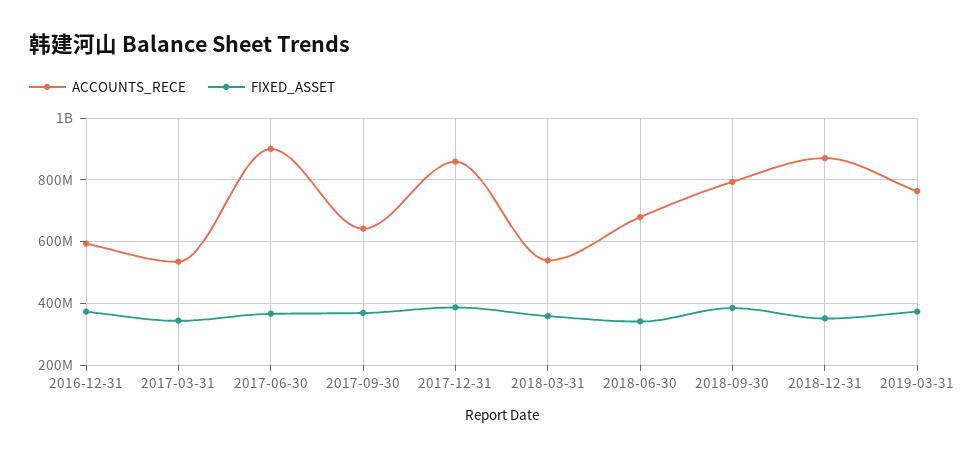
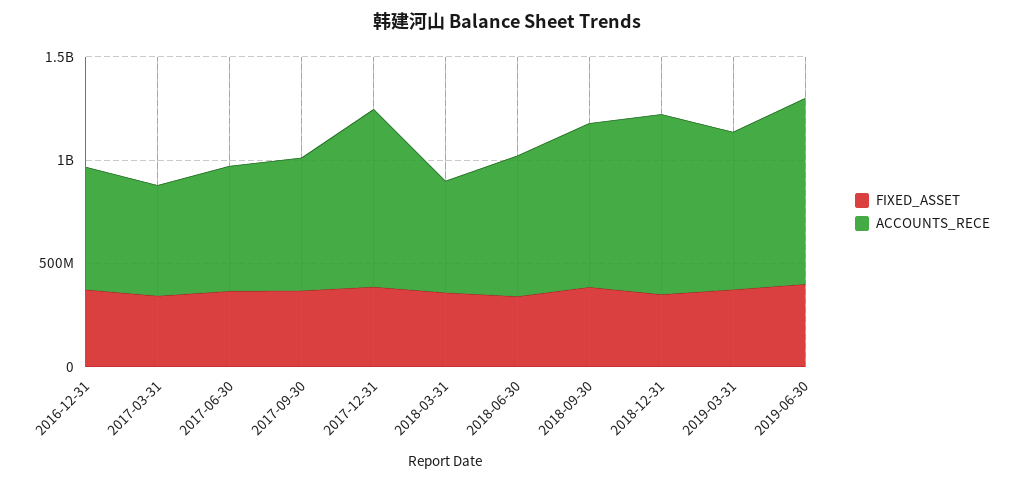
ACCOUNTS_RECE, 2017-06-30: 900000000 -> 600000000
FIXED_ASSET, 2019-06-30: none -> 400000000
ACCOUNTS_RECE, 2019-06-30: none -> 900000000

